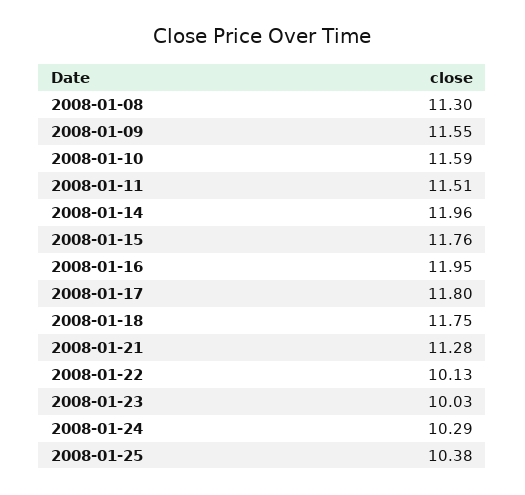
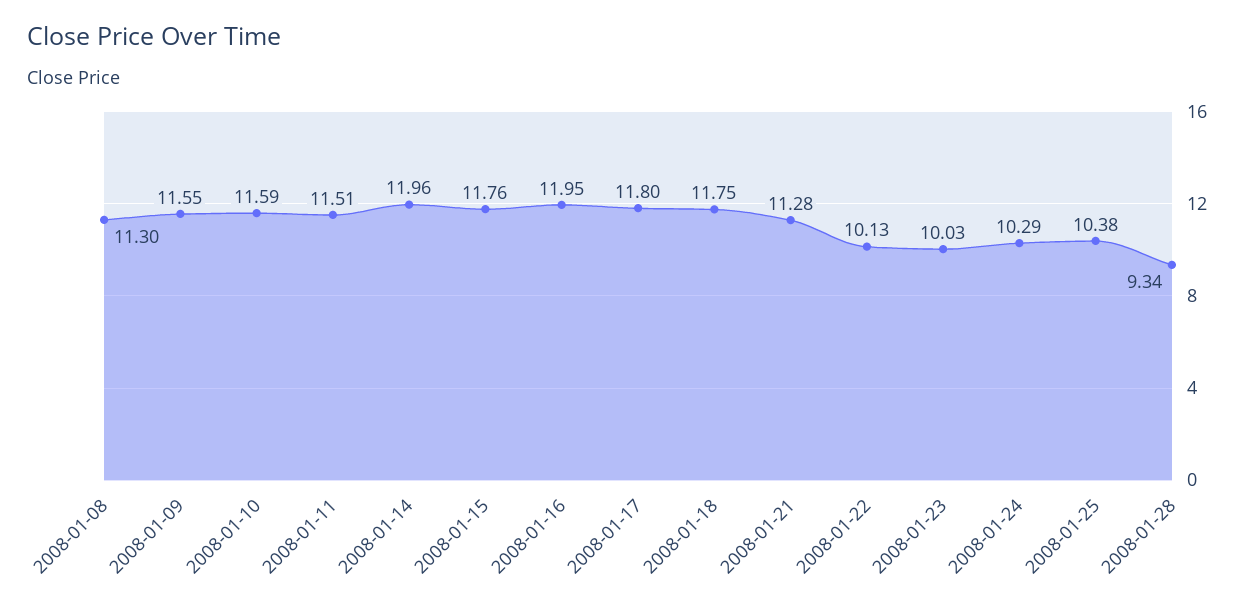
2008-01-28: none -> 9.34

